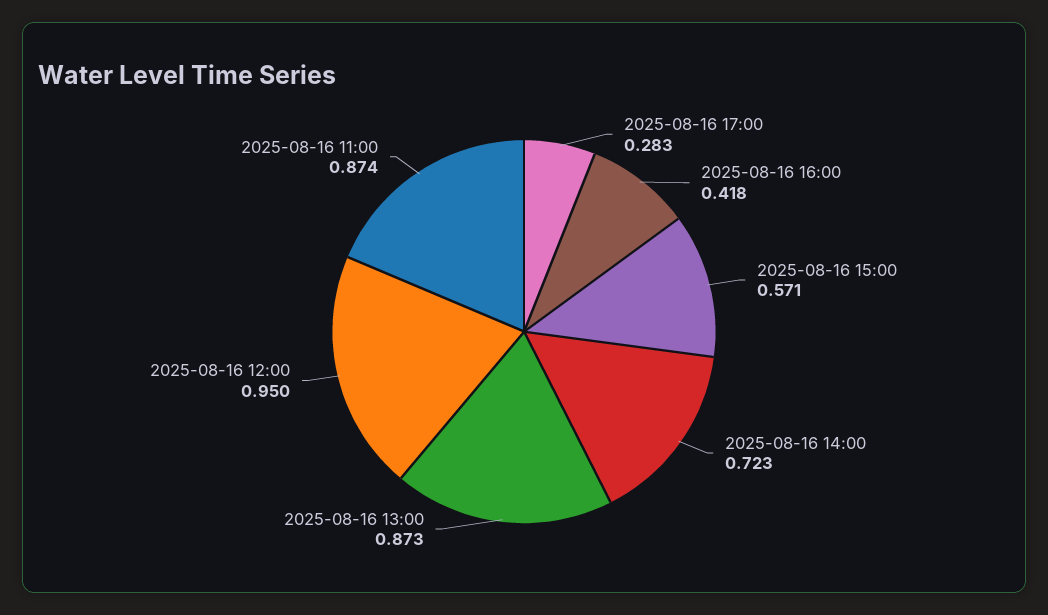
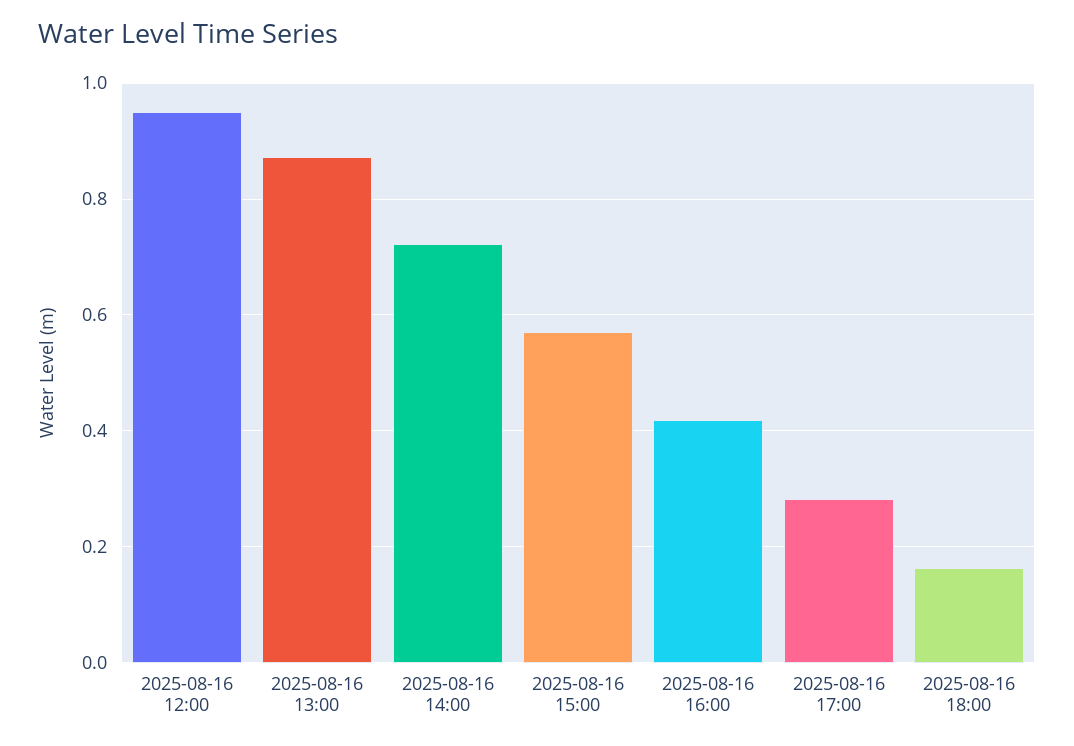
2025-08-16 11:00: 0.874 -> none
2025-08-16 18:00: none -> 0.16

